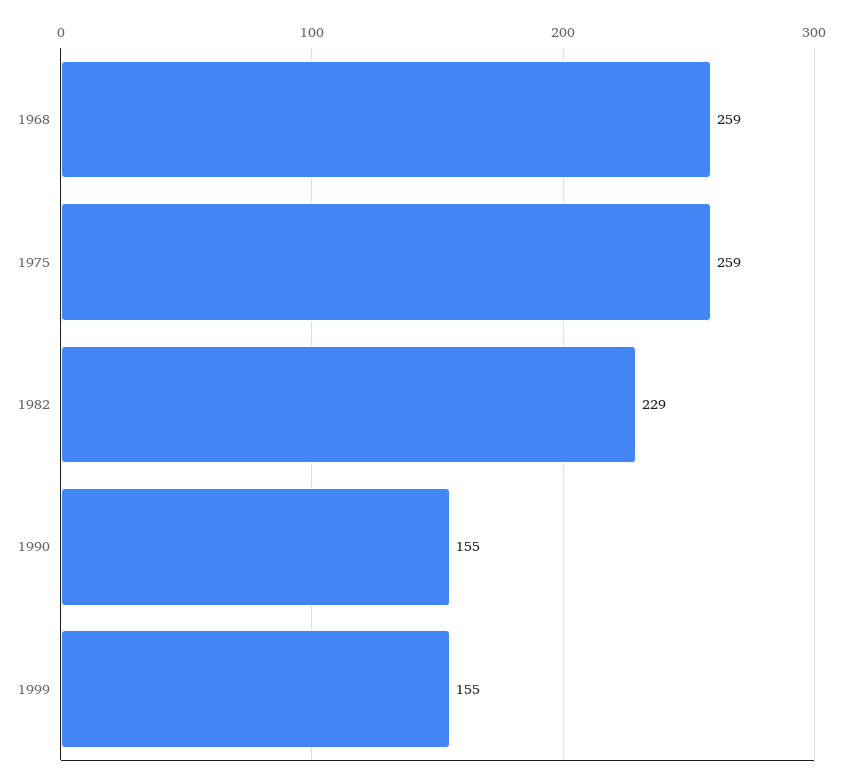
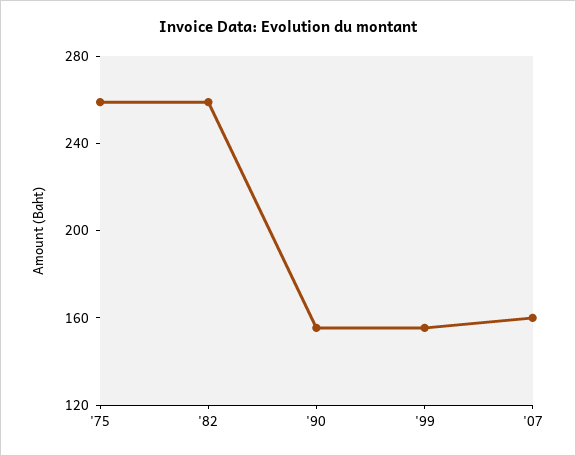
1968: 259 -> none
1982: 229 -> 260
'07: none -> 160

